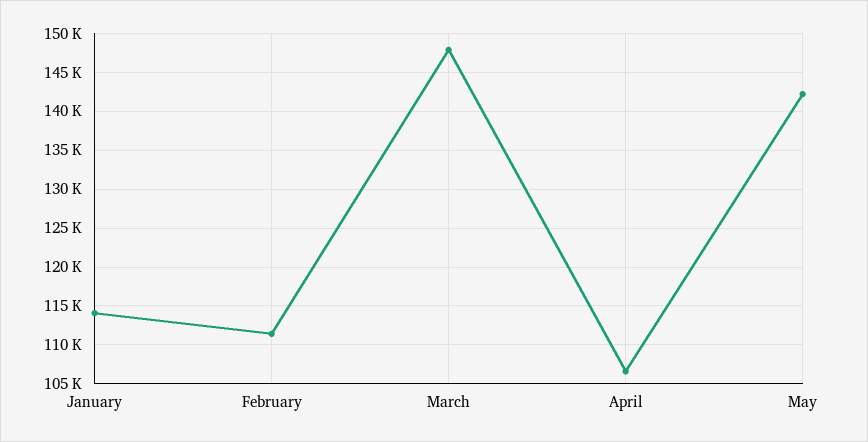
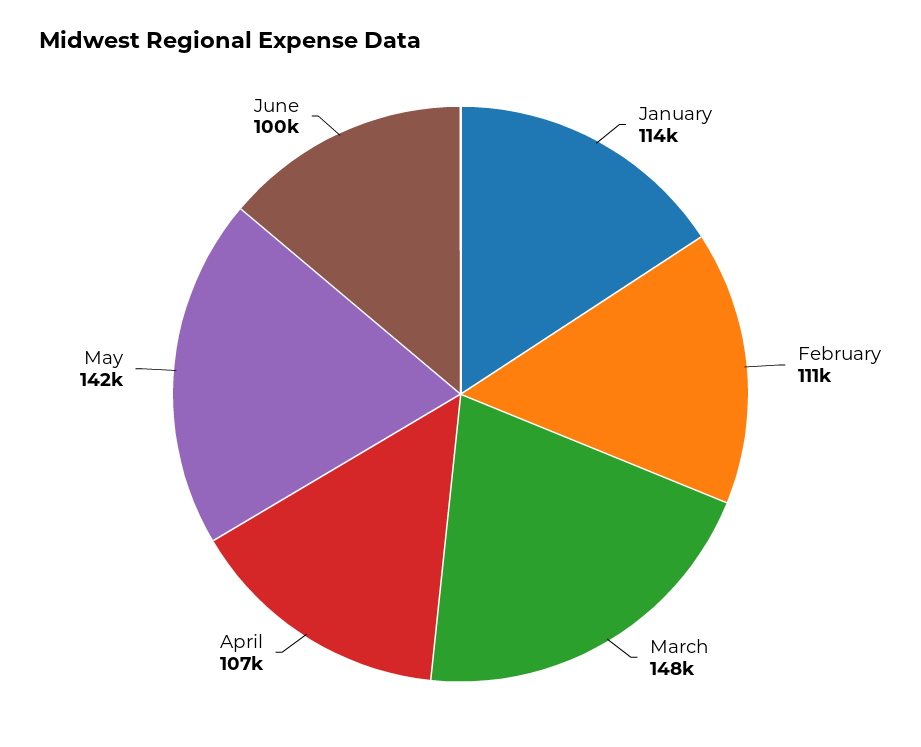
June: none -> 100000

